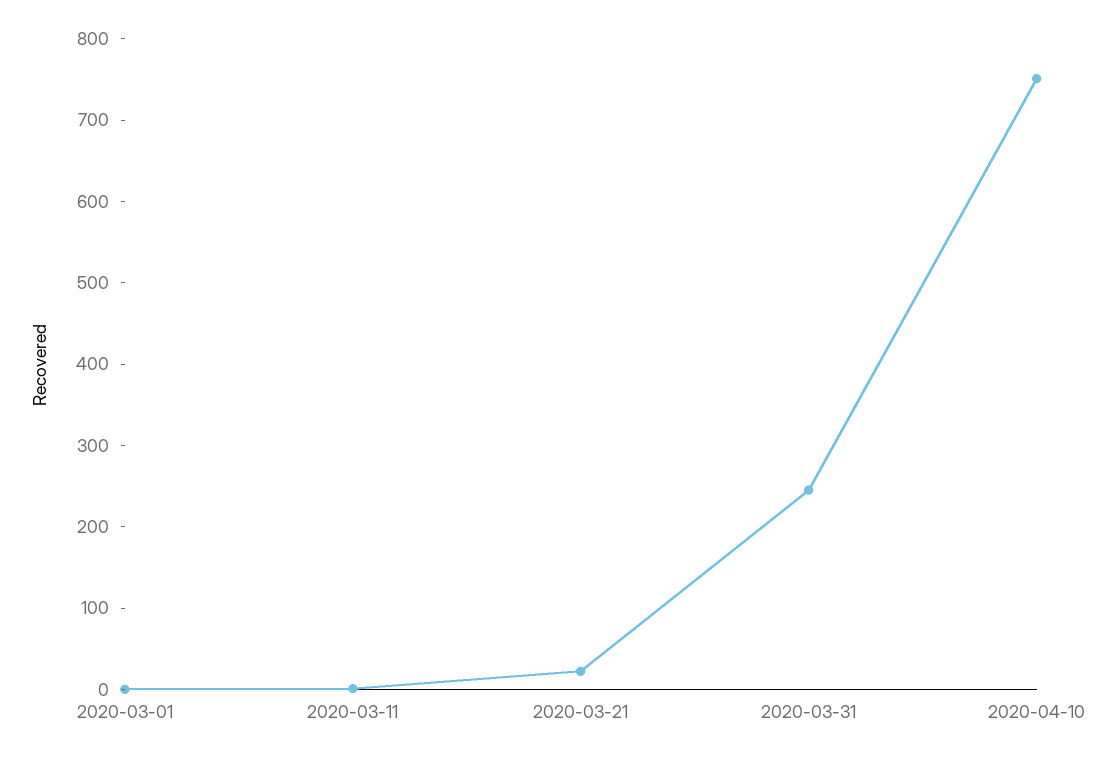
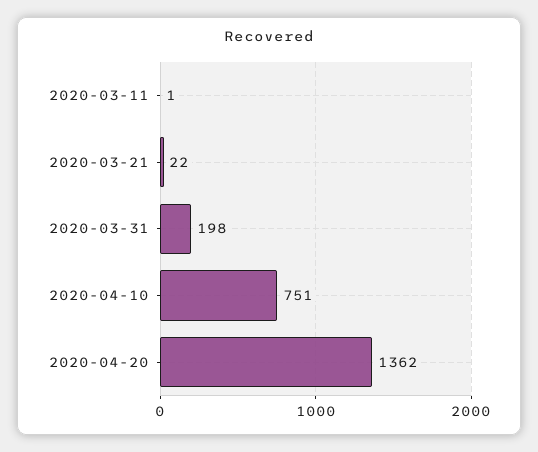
2020-03-01: 0 -> none
2020-03-31: 240 -> 198
2020-04-20: none -> 1362

